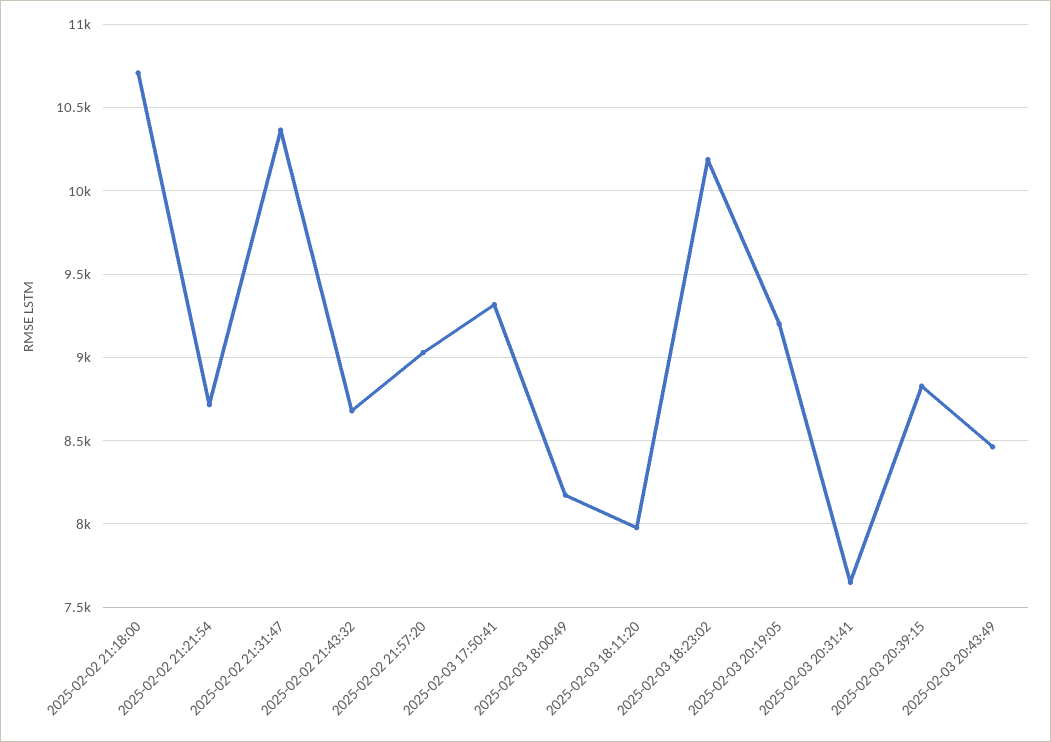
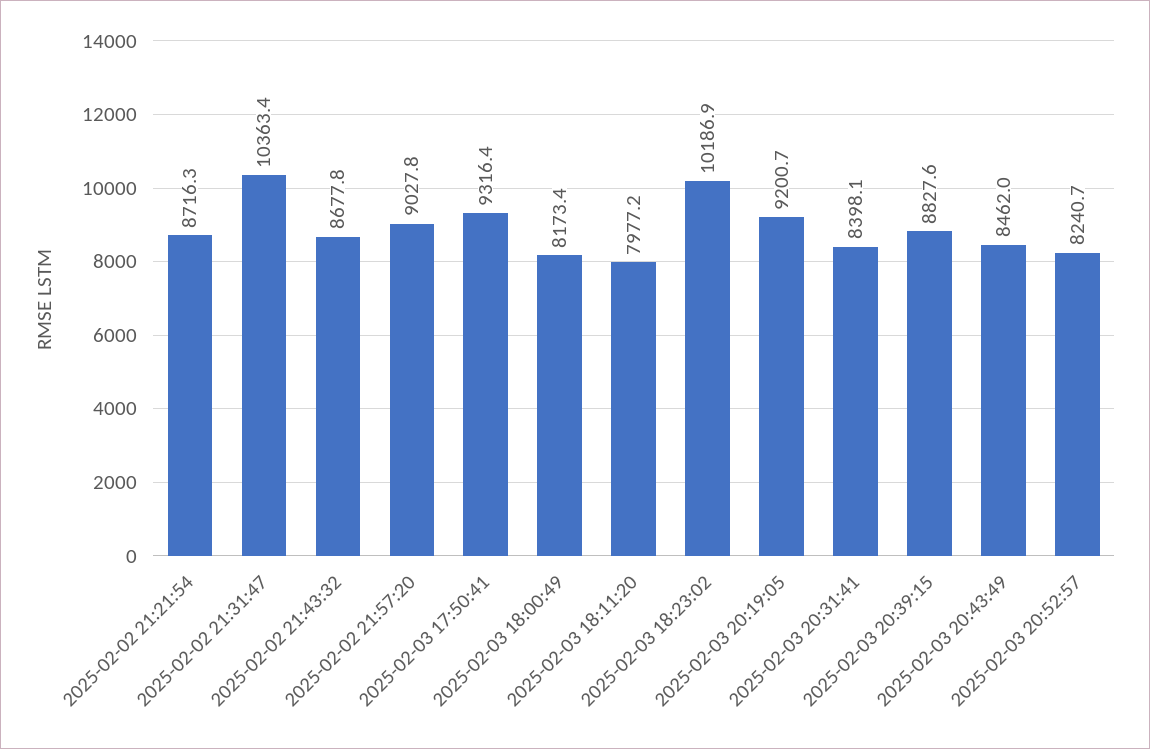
2025-02-02 21:18:00: 10700 -> none
2025-02-03 20:31:41: 7650 -> 8398.1
2025-02-03 20:52:57: none -> 8240.7

